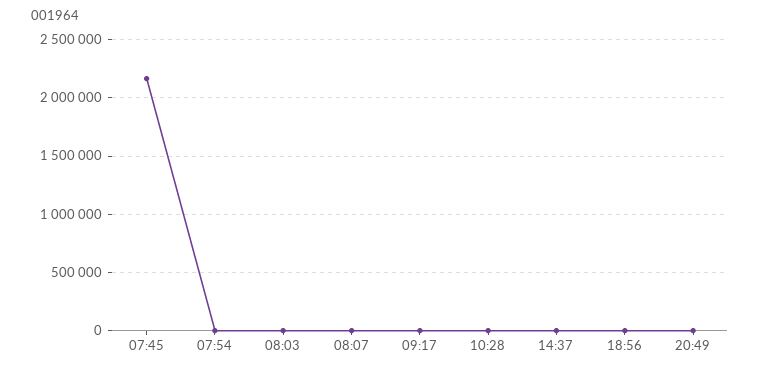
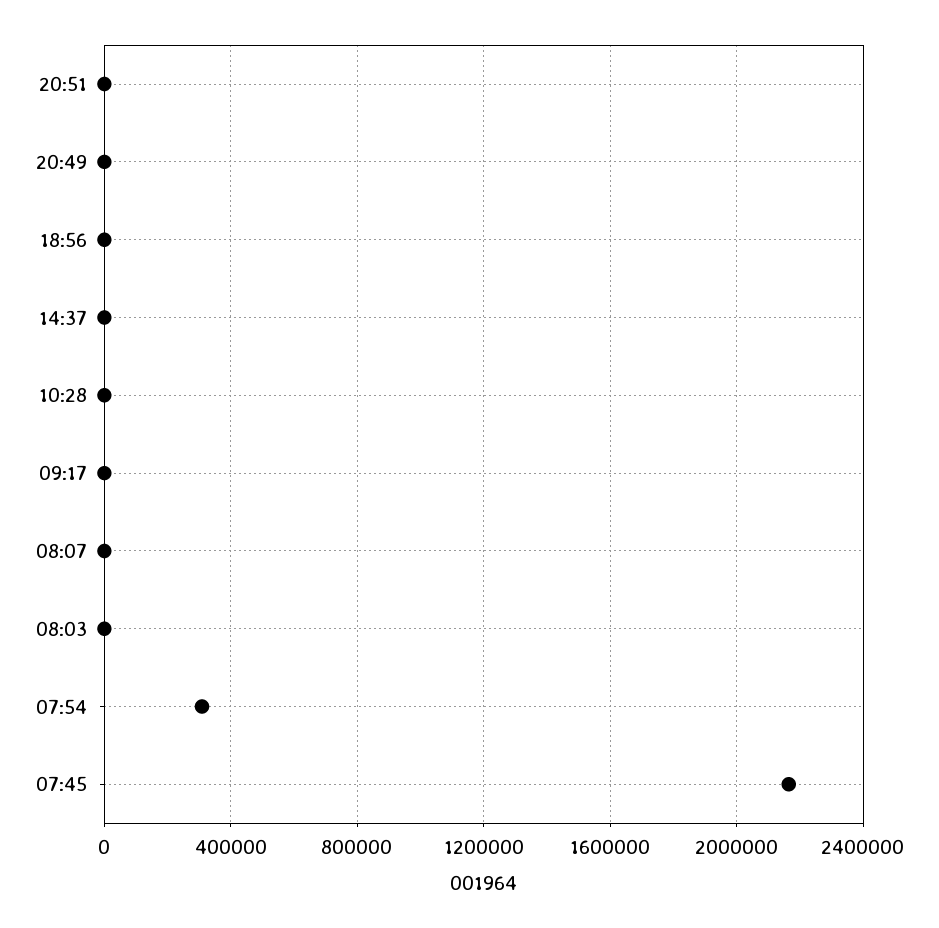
07:54: 0 -> 300000
20:51: none -> 0

